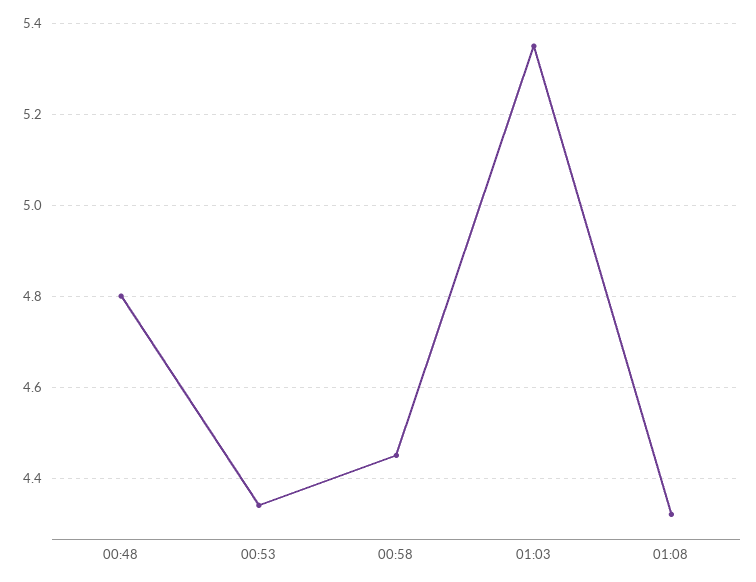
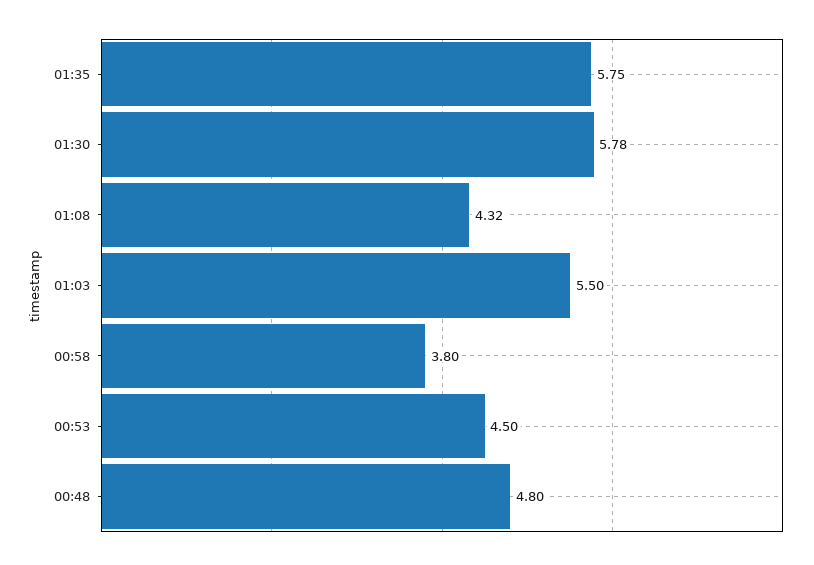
00:53: 4.35 -> 4.5
00:58: 4.45 -> 3.8
01:03: 5.35 -> 5.5
01:35: none -> 5.75
01:30: none -> 5.78

